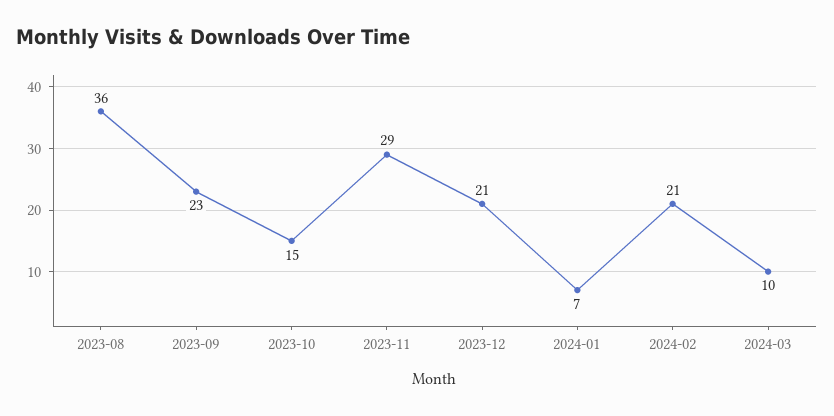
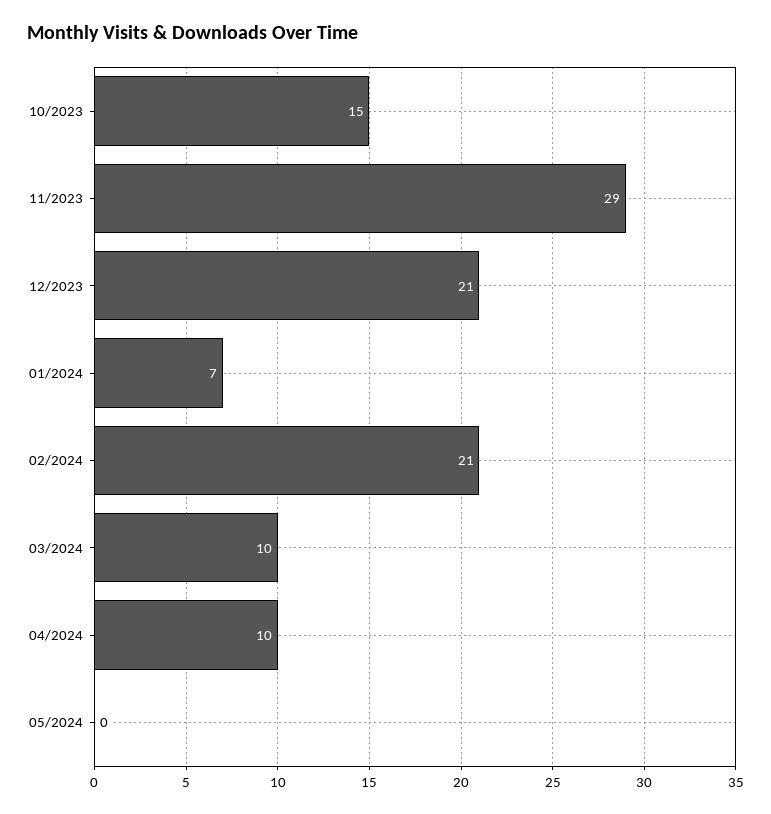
2023-08: 36 -> none
2023-09: 23 -> none
04/2024: none -> 10
05/2024: none -> 0

